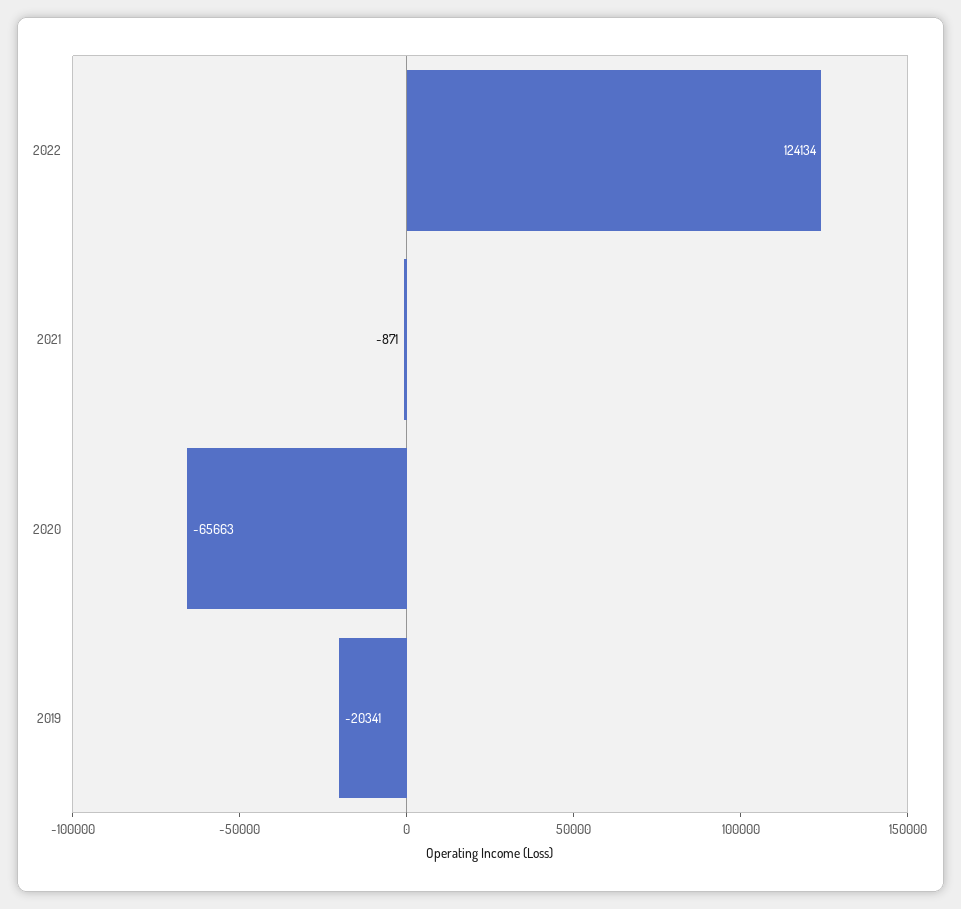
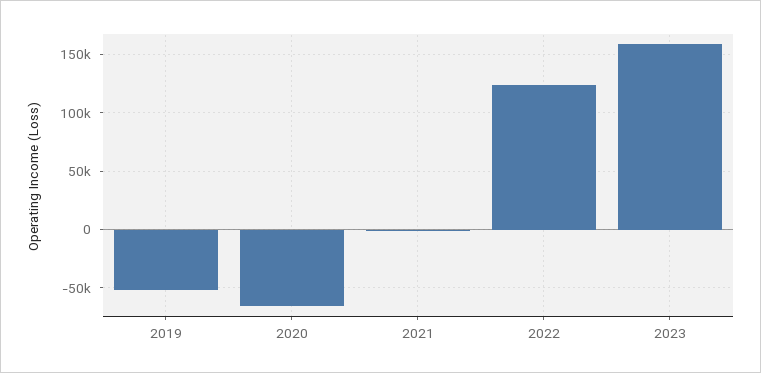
2019: -20341 -> -50000
2023: none -> 160000

